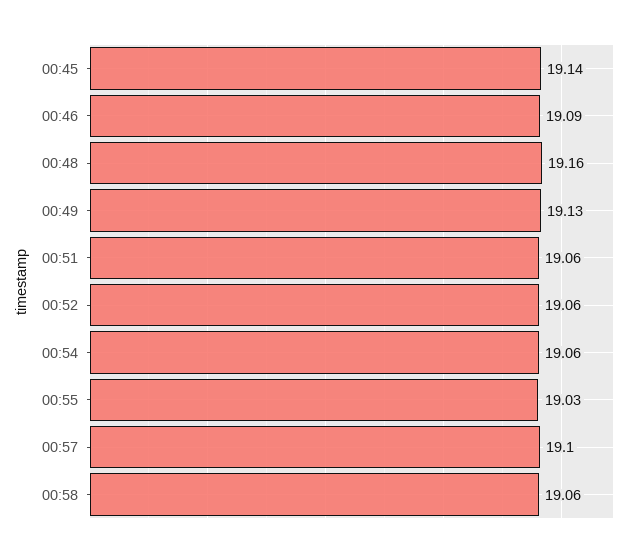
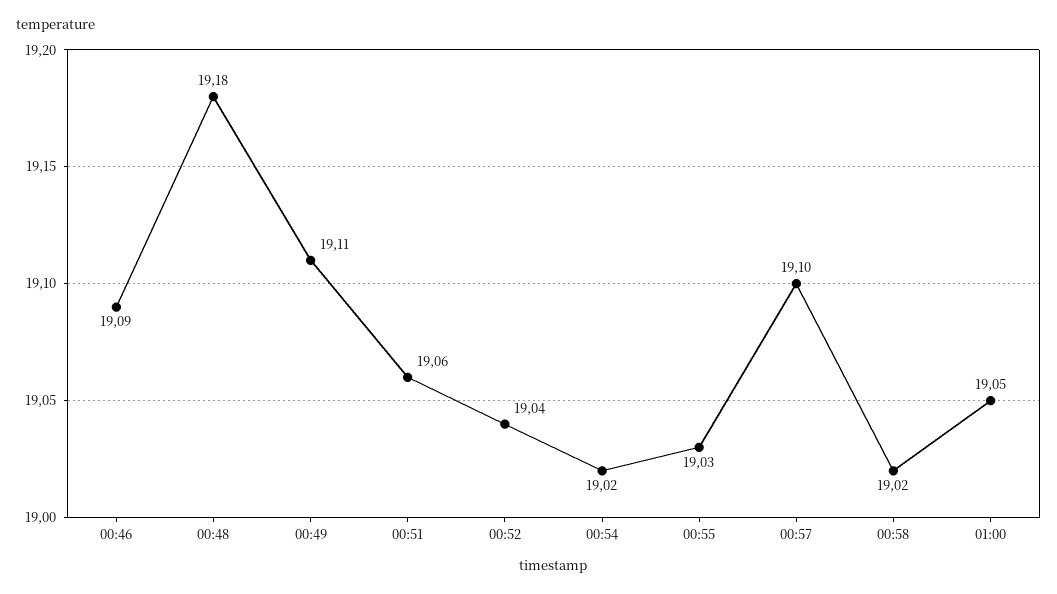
00:45: 19.14 -> none
00:48: 19.16 -> 19.18
00:49: 19.13 -> 19.11
00:52: 19.06 -> 19.04
00:54: 19.06 -> 19.02
00:58: 19.06 -> 19.02
01:00: none -> 19.05

